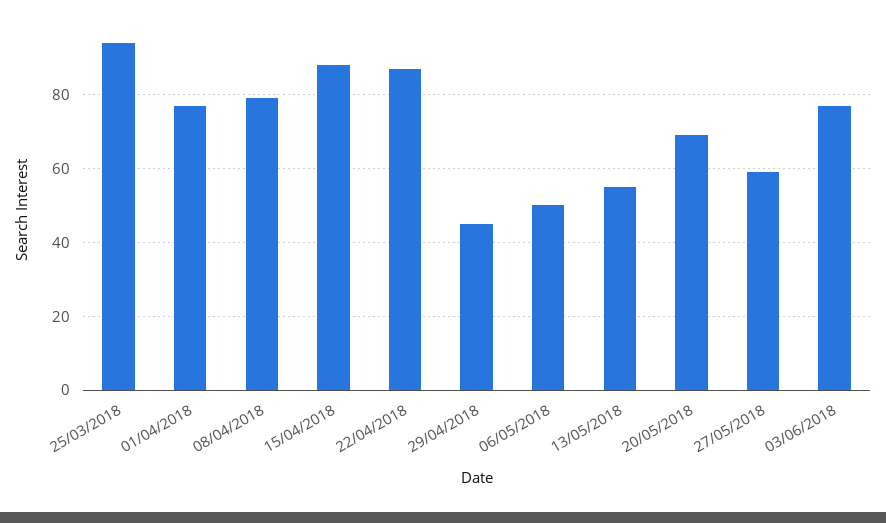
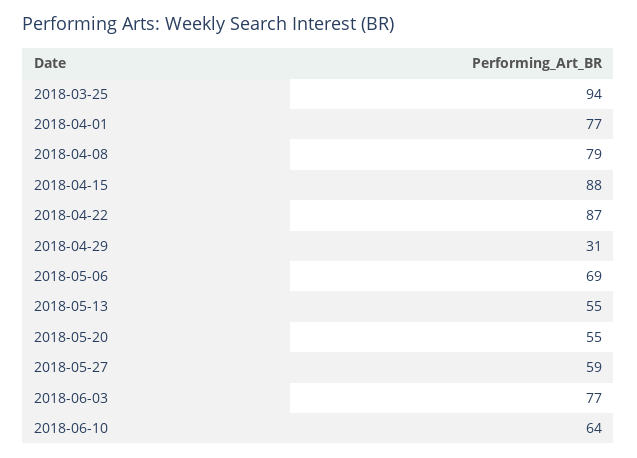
29/04/2018: 45 -> 31
06/05/2018: 50 -> 69
20/05/2018: 70 -> 55
2018-06-10: none -> 64

